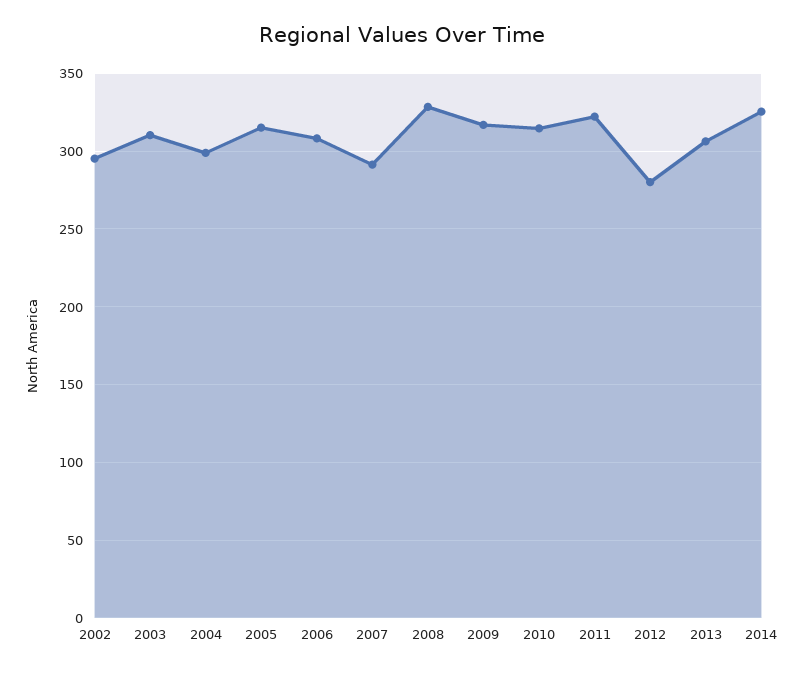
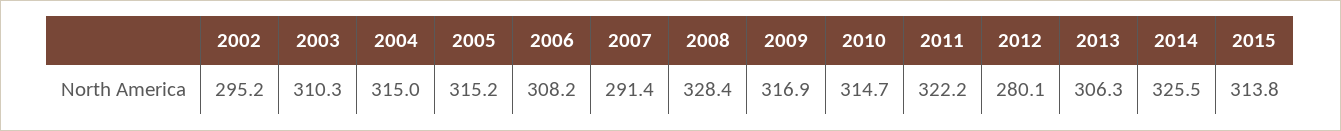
2004: 300 -> 315
2015: none -> 313.8

